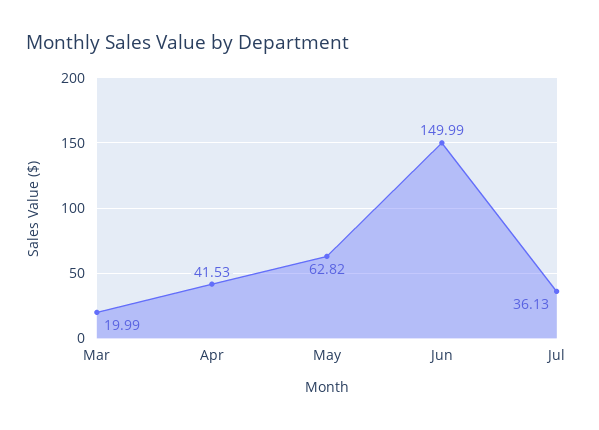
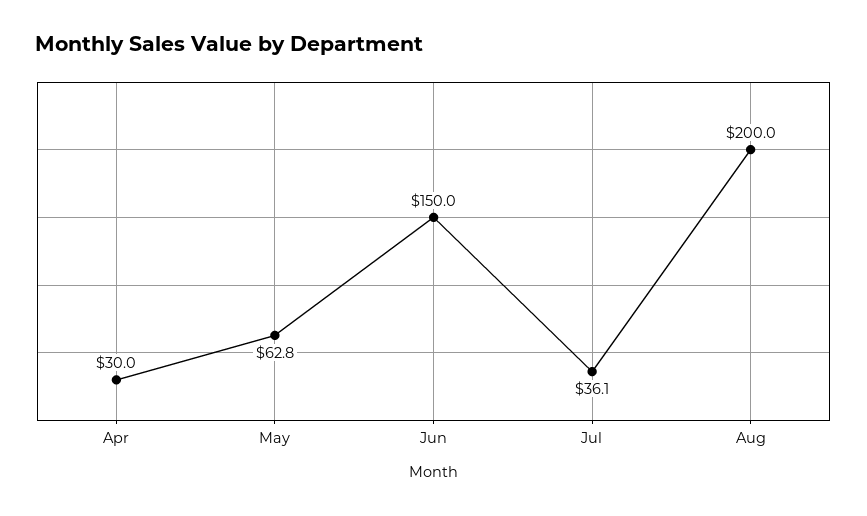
Mar: 19.99 -> none
Apr: 41.53 -> 30
Aug: none -> 200

